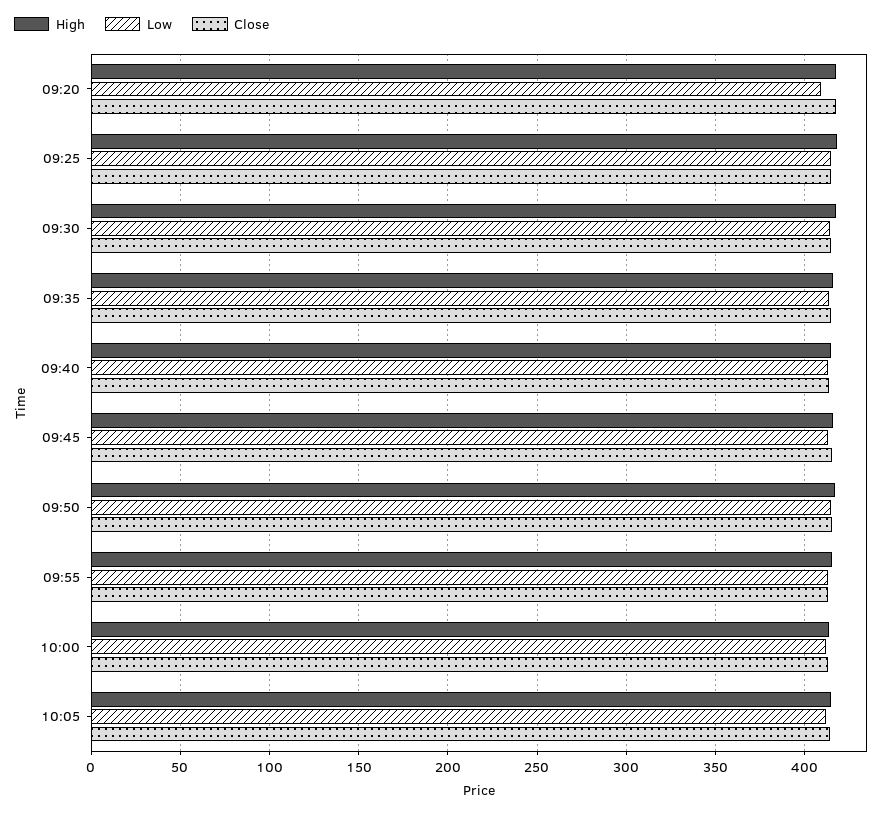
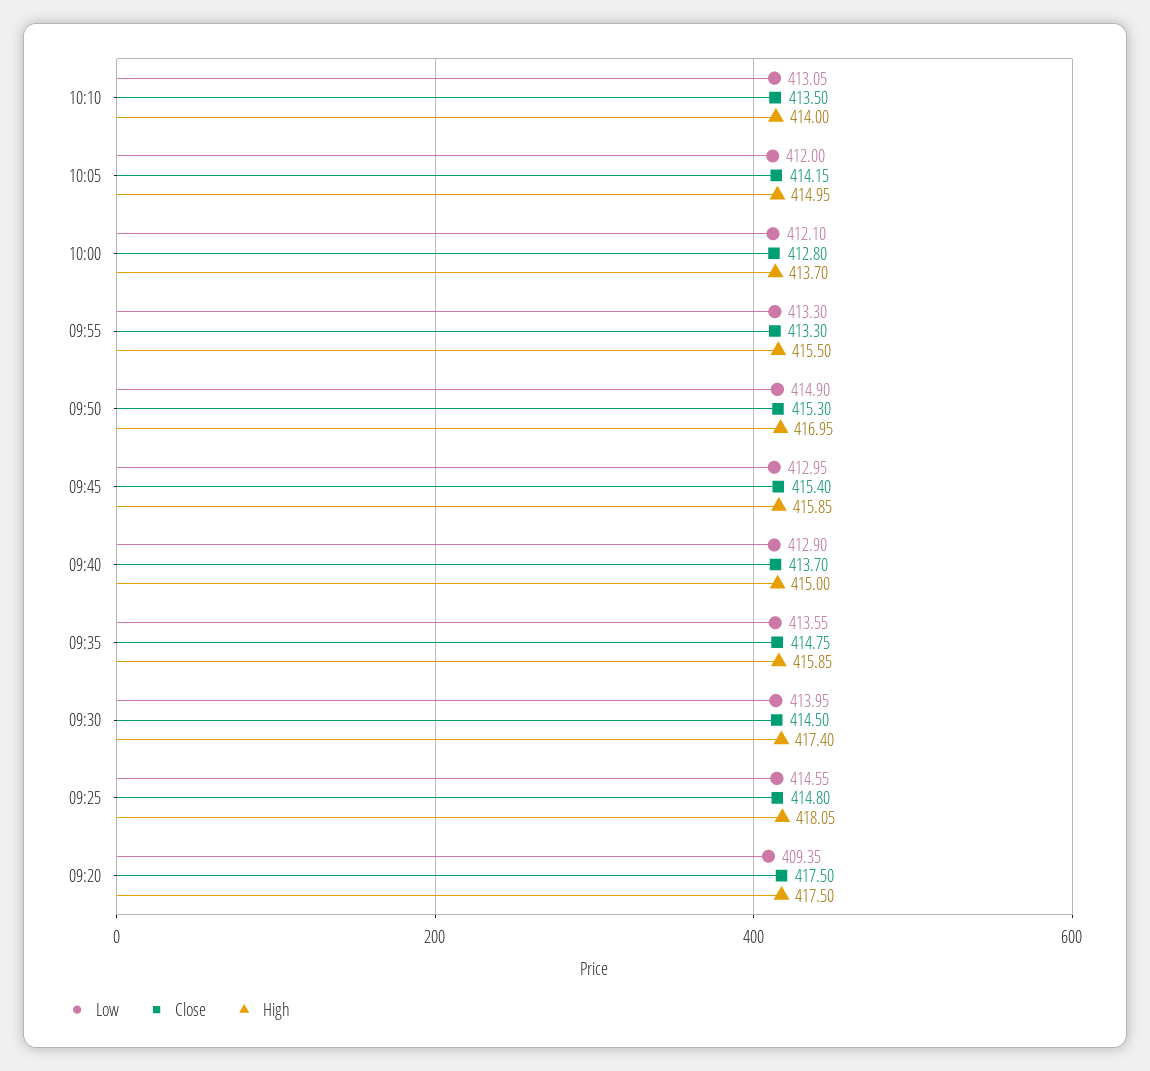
Low, 10:10: none -> 413.05
Close, 10:10: none -> 413.5
High, 10:10: none -> 414

